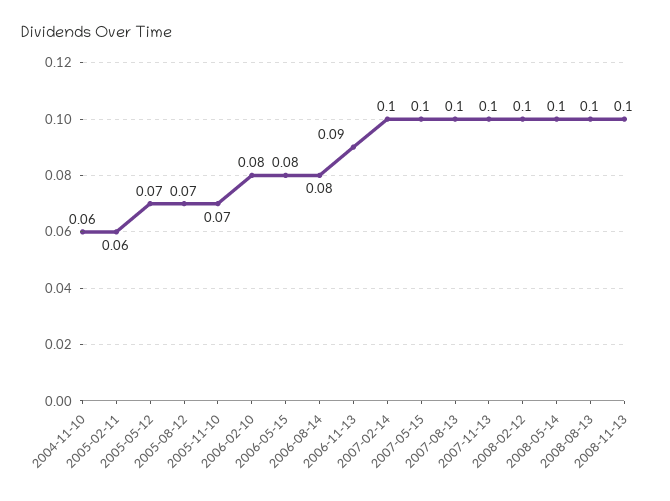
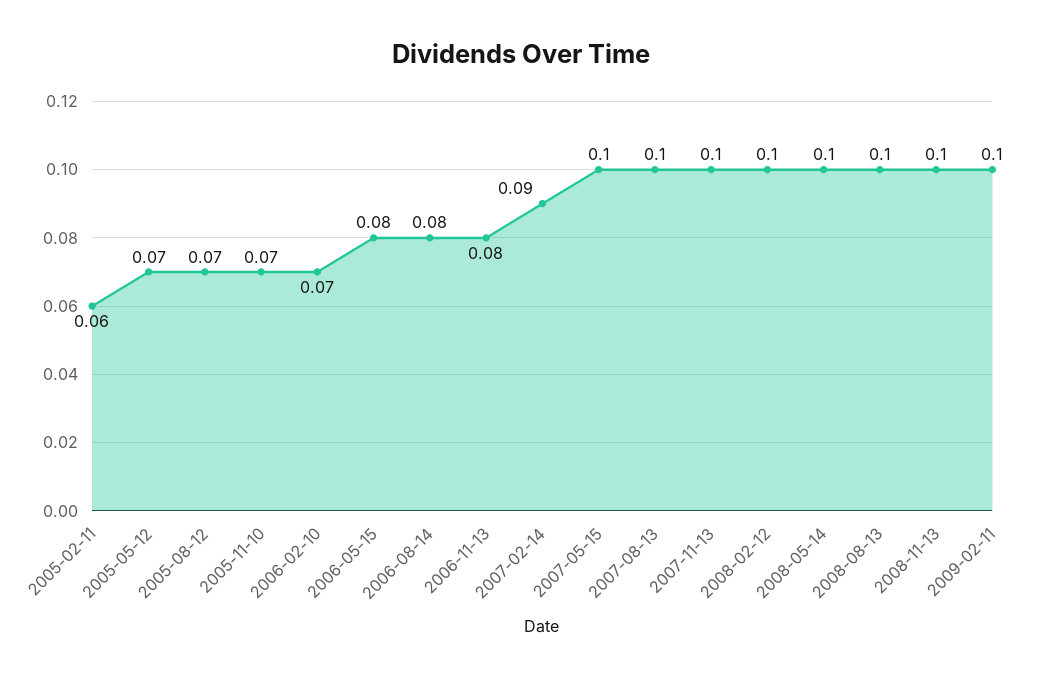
2004-11-10: 0.06 -> none
2006-02-10: 0.08 -> 0.07
2006-11-13: 0.09 -> 0.08
2007-02-14: 0.1 -> 0.09
2009-02-11: none -> 0.1

